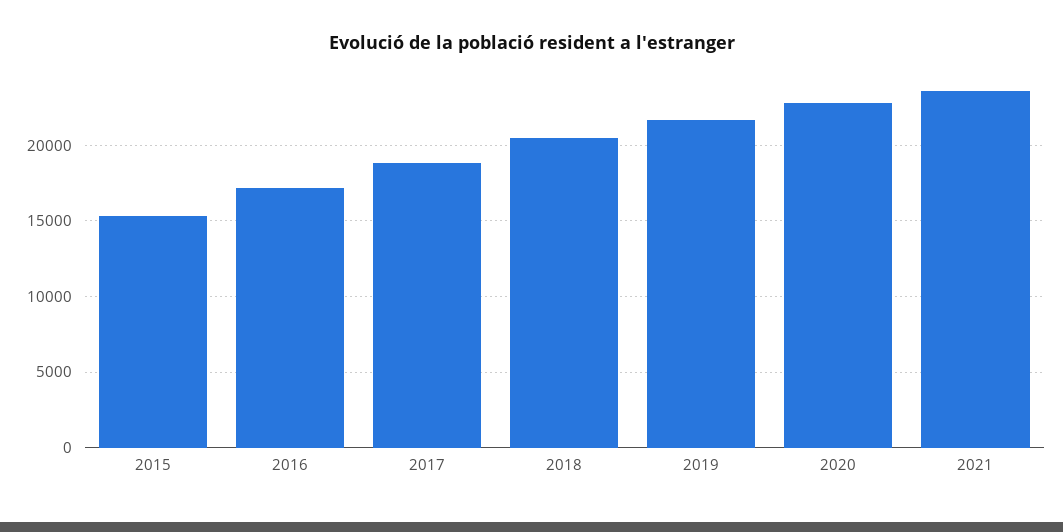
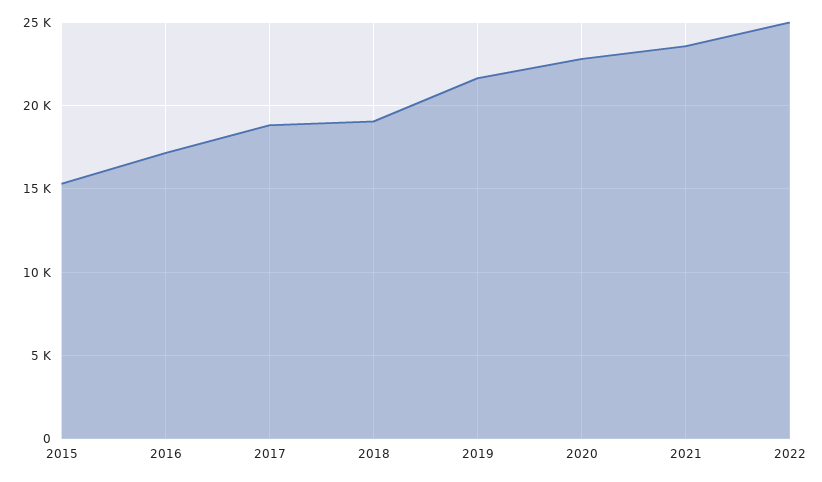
2018: 20500 -> 19000
2022: none -> 25000

